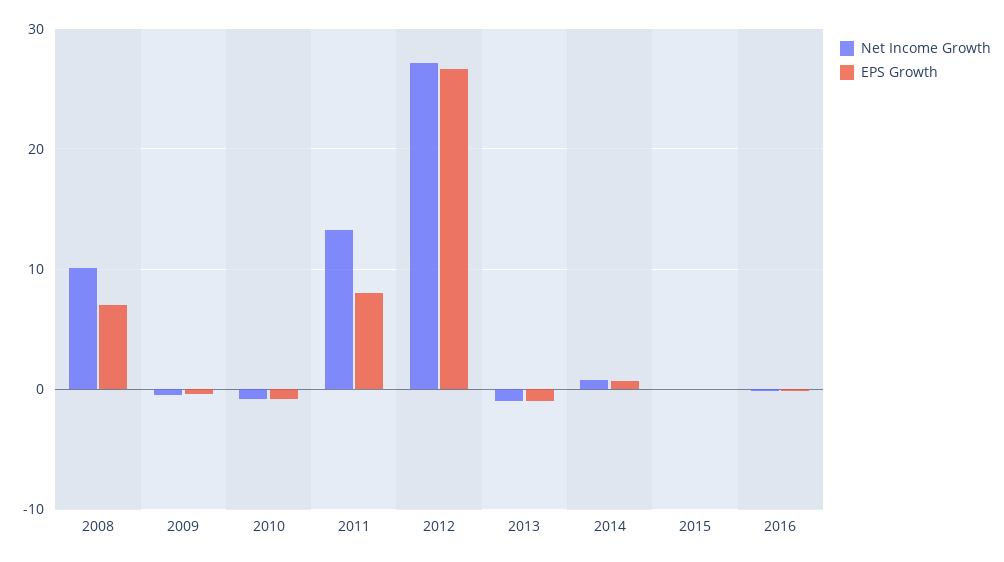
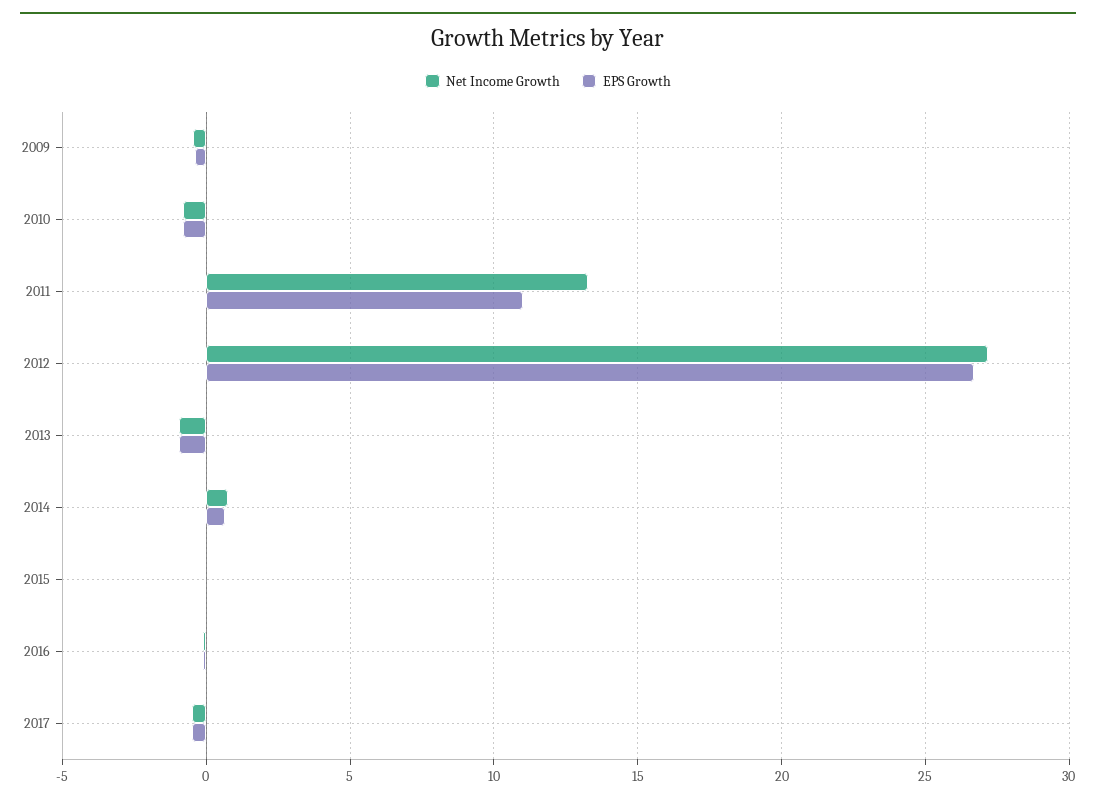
Net Income Growth, 2008: 10 -> none
EPS Growth, 2008: 7 -> none
EPS Growth, 2011: 8 -> 11
Net Income Growth, 2017: none -> -0.5
EPS Growth, 2017: none -> -0.5

